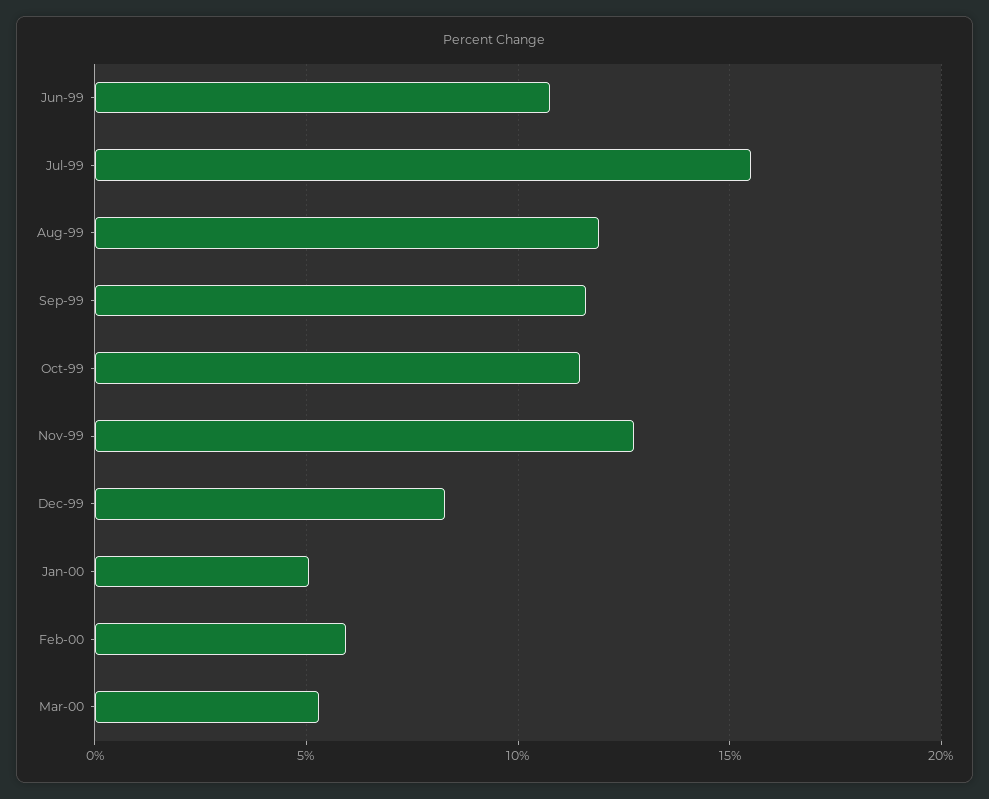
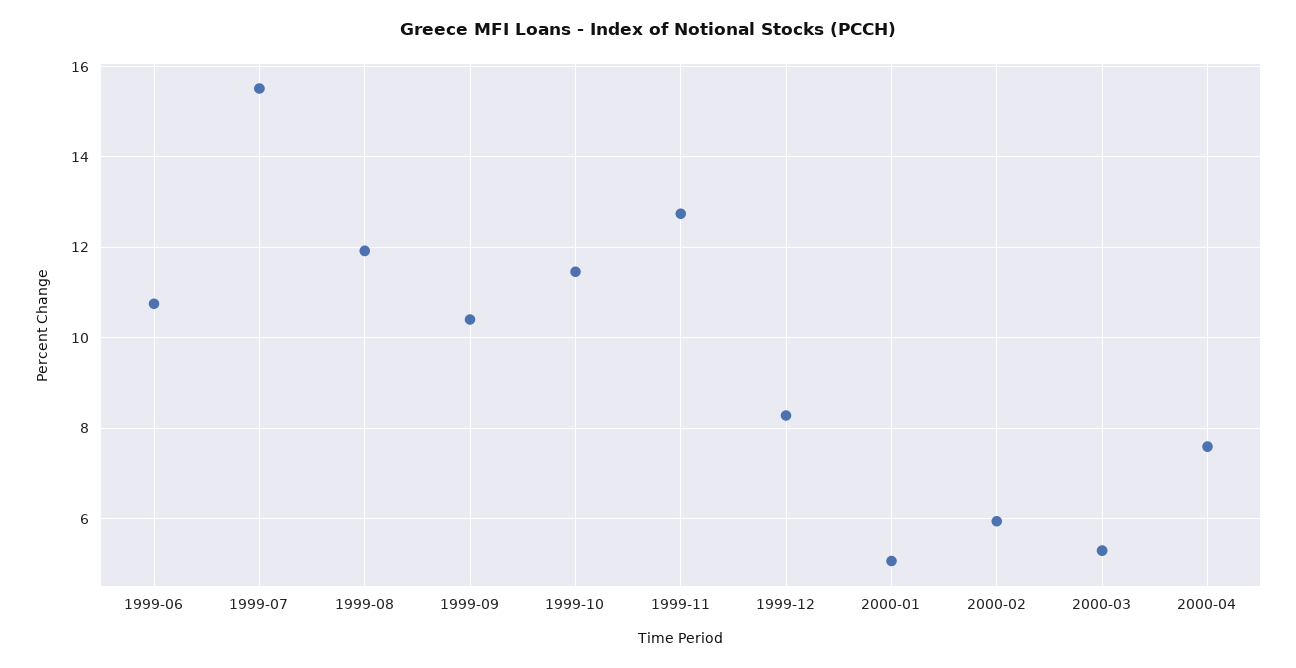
Sep-99: 11.5 -> 10.4
2000-04: none -> 7.6

